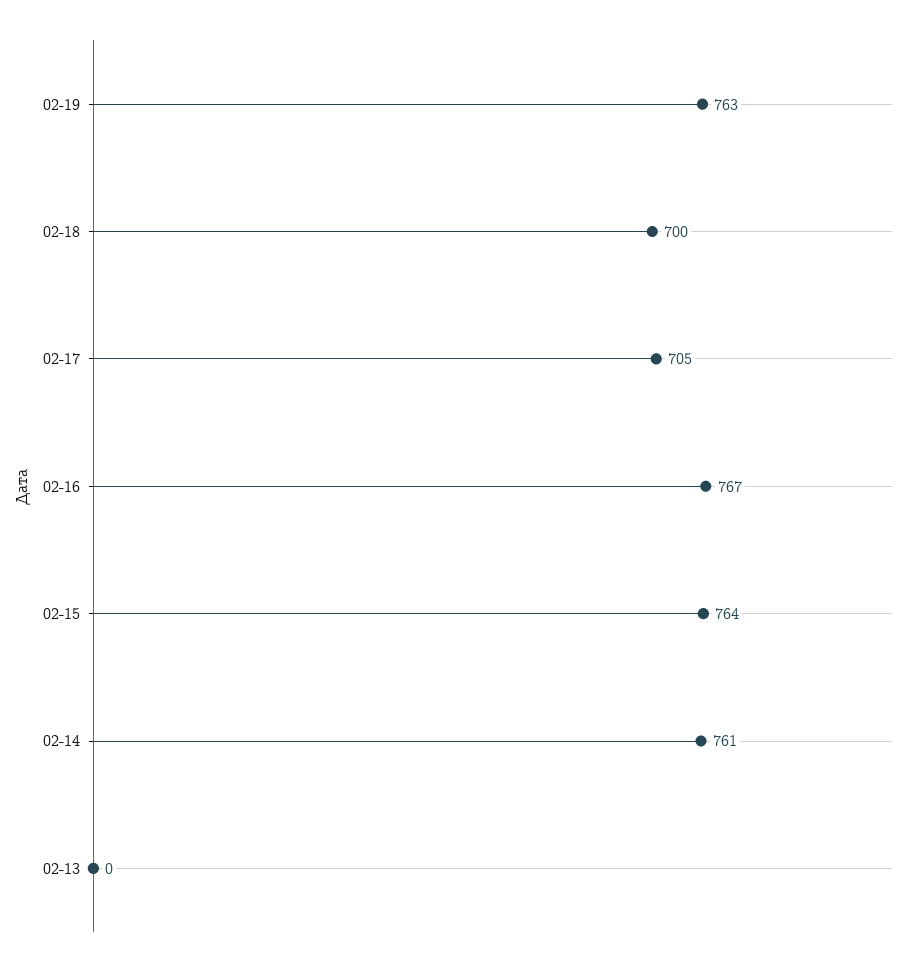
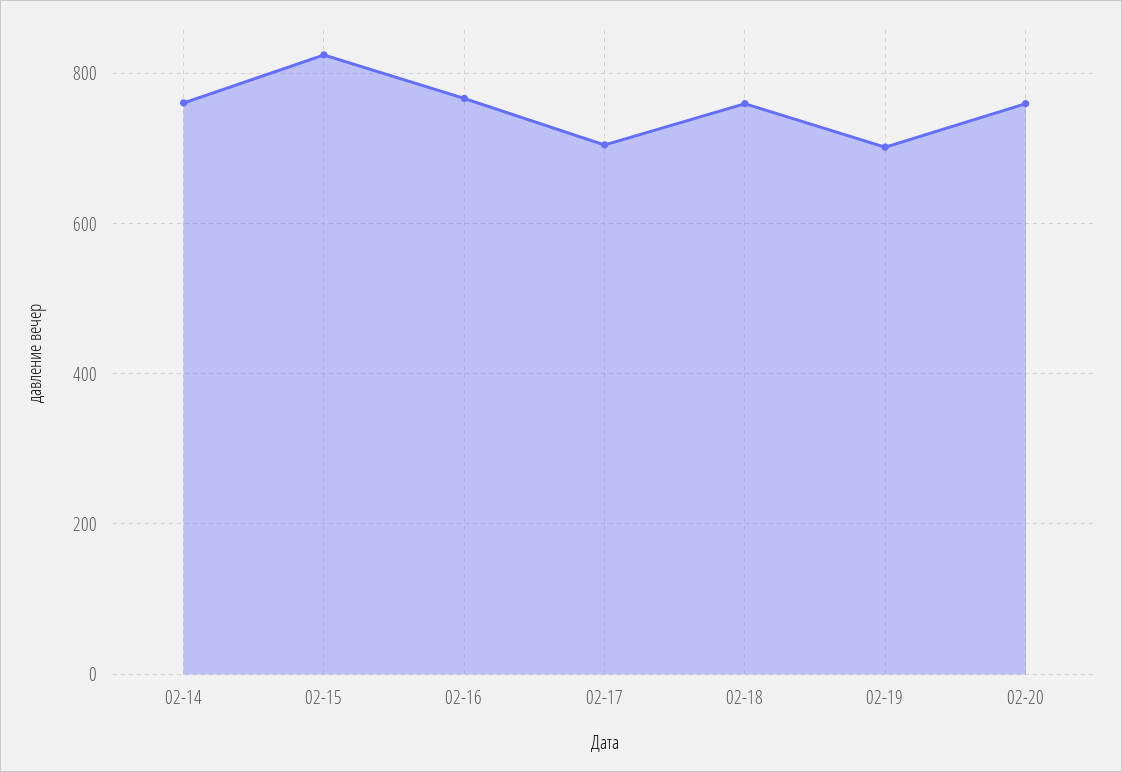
02-19: 763 -> 700
02-18: 700 -> 760
02-15: 764 -> 820
02-13: 0 -> none
02-20: none -> 760

